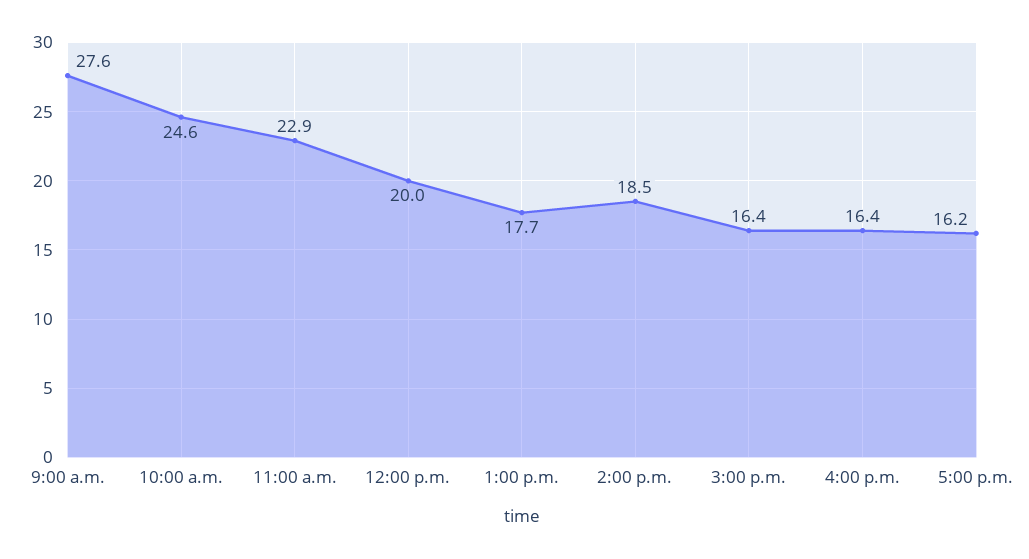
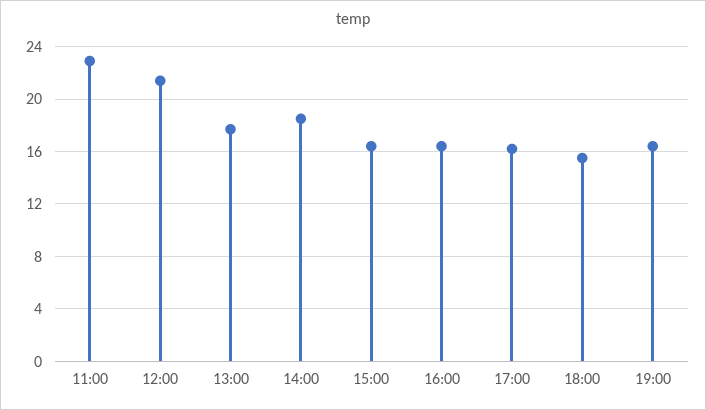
9:00 a.m.: 27.6 -> none
10:00 a.m.: 24.6 -> none
12:00 p.m.: 20 -> 21.5
18:00: none -> 15.5
19:00: none -> 16.5

